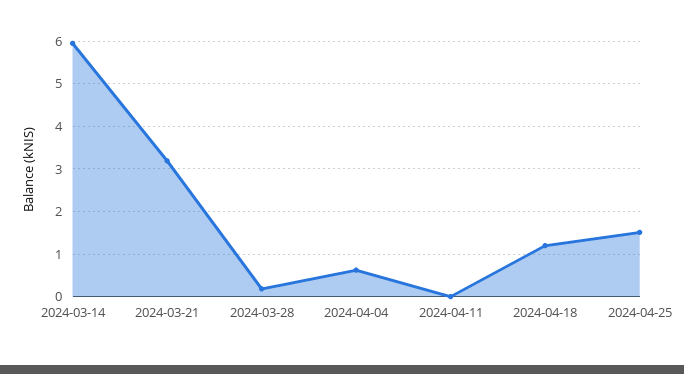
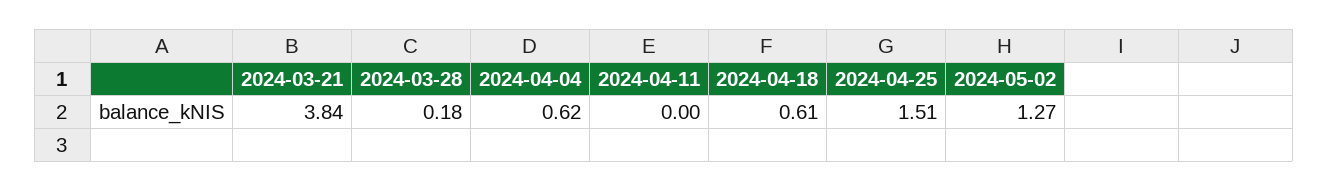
2024-03-14: 6 -> none
2024-03-21: 3.2 -> 3.84
2024-04-18: 1.2 -> 0.61
2024-05-02: none -> 1.27

